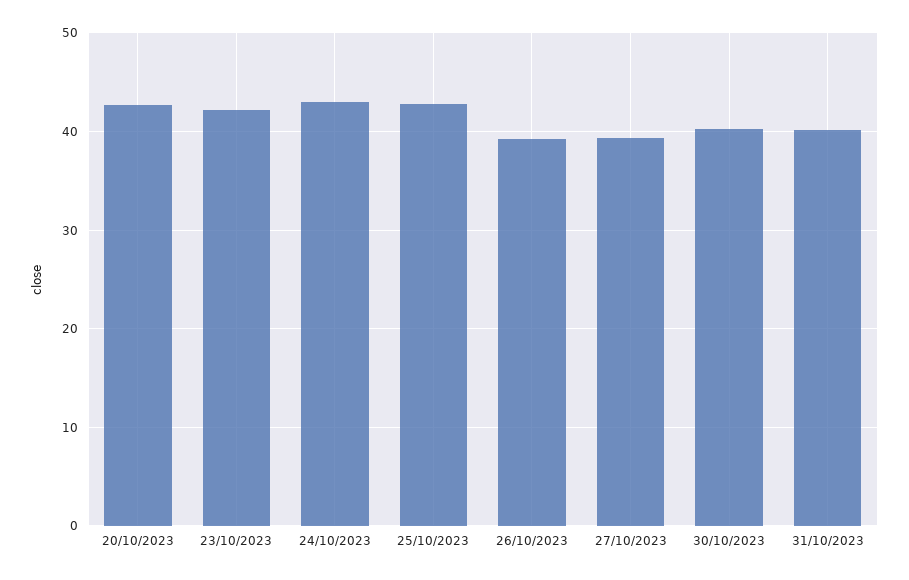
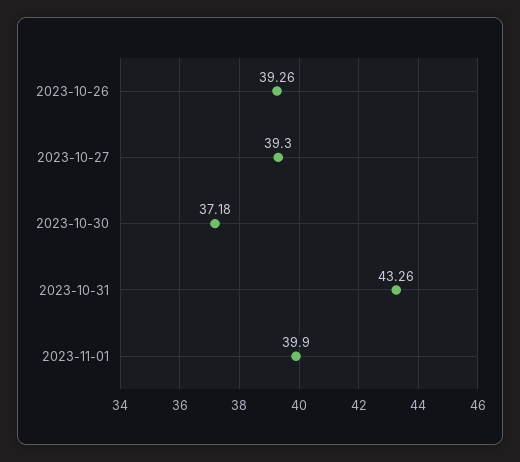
20/10/2023: 43 -> none
23/10/2023: 42 -> none
24/10/2023: 43 -> none
25/10/2023: 43 -> none
30/10/2023: 40 -> 37.18
31/10/2023: 40 -> 43.26
2023-11-01: none -> 39.9

